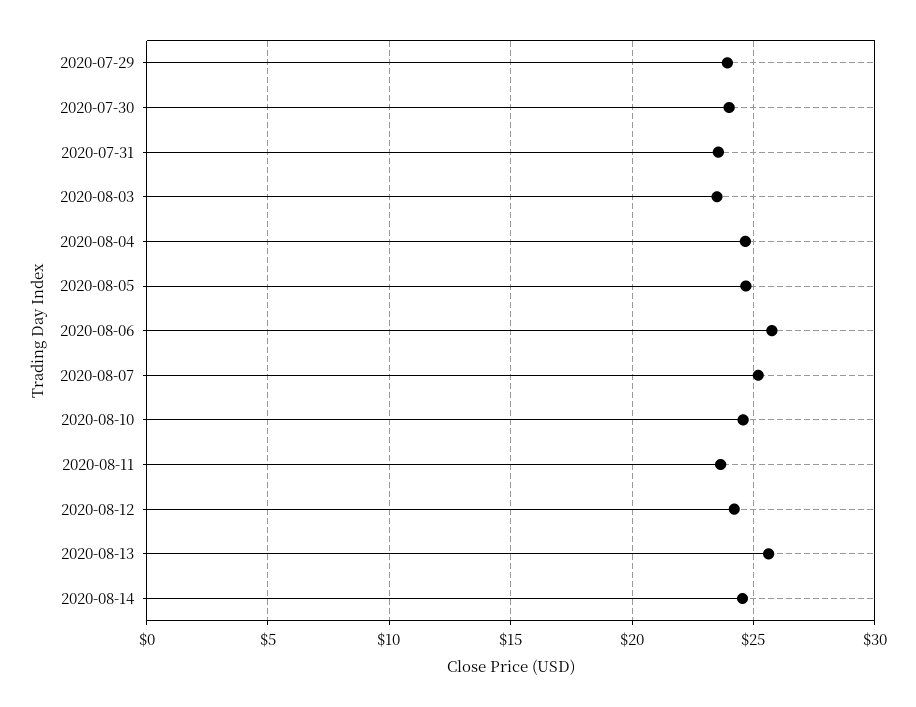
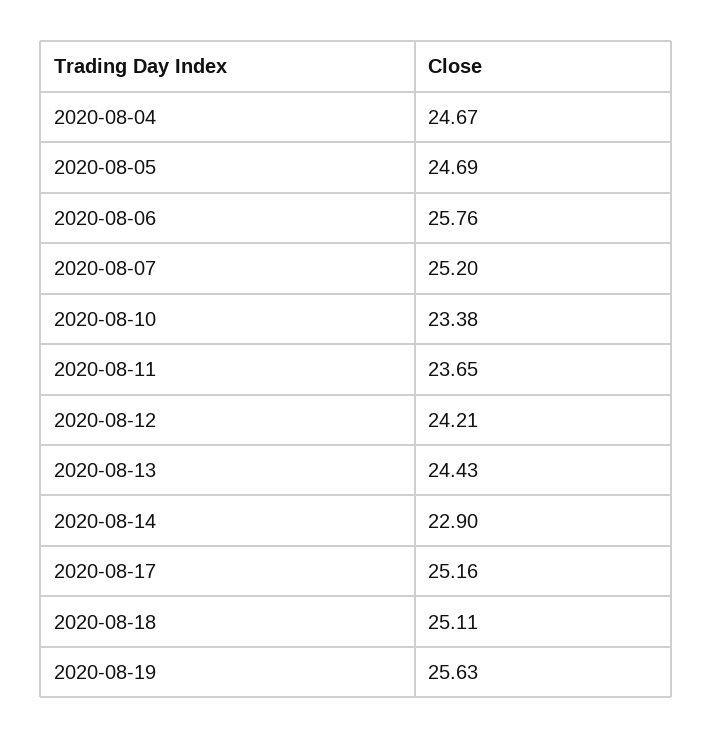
2020-07-29: 24 -> none
2020-07-30: 24 -> none
2020-07-31: 23.5 -> none
2020-08-03: 23.5 -> none
2020-08-10: 24.5 -> 23.38
2020-08-13: 25.5 -> 24.43
2020-08-14: 24.5 -> 22.9
2020-08-17: none -> 25.16
2020-08-18: none -> 25.11
2020-08-19: none -> 25.63

